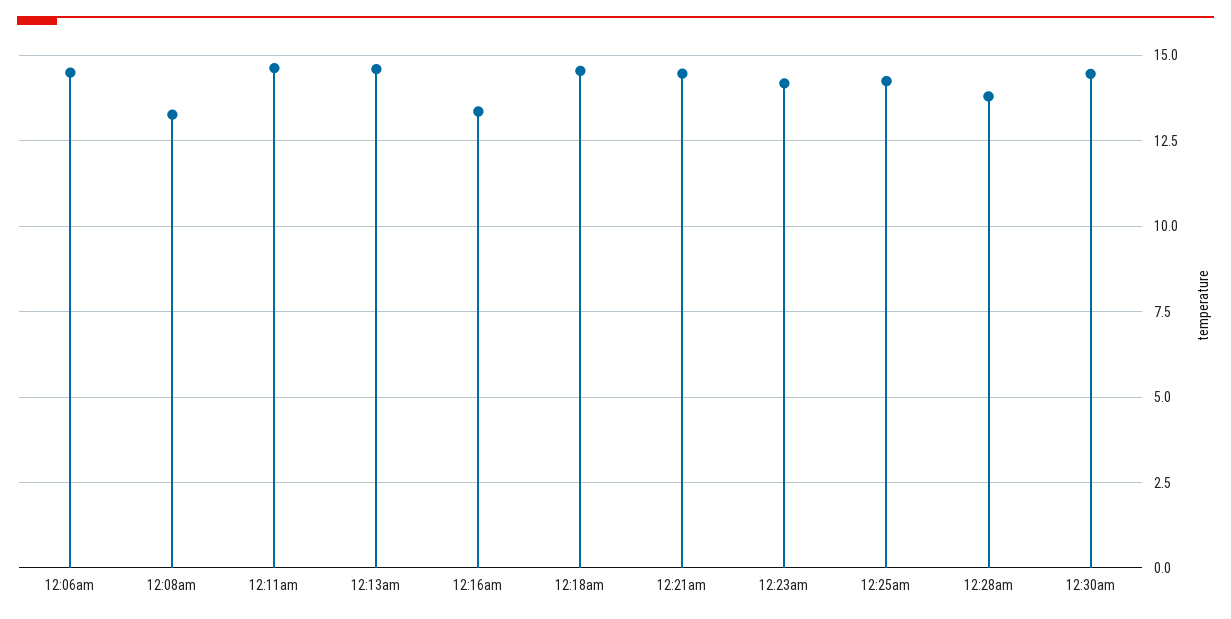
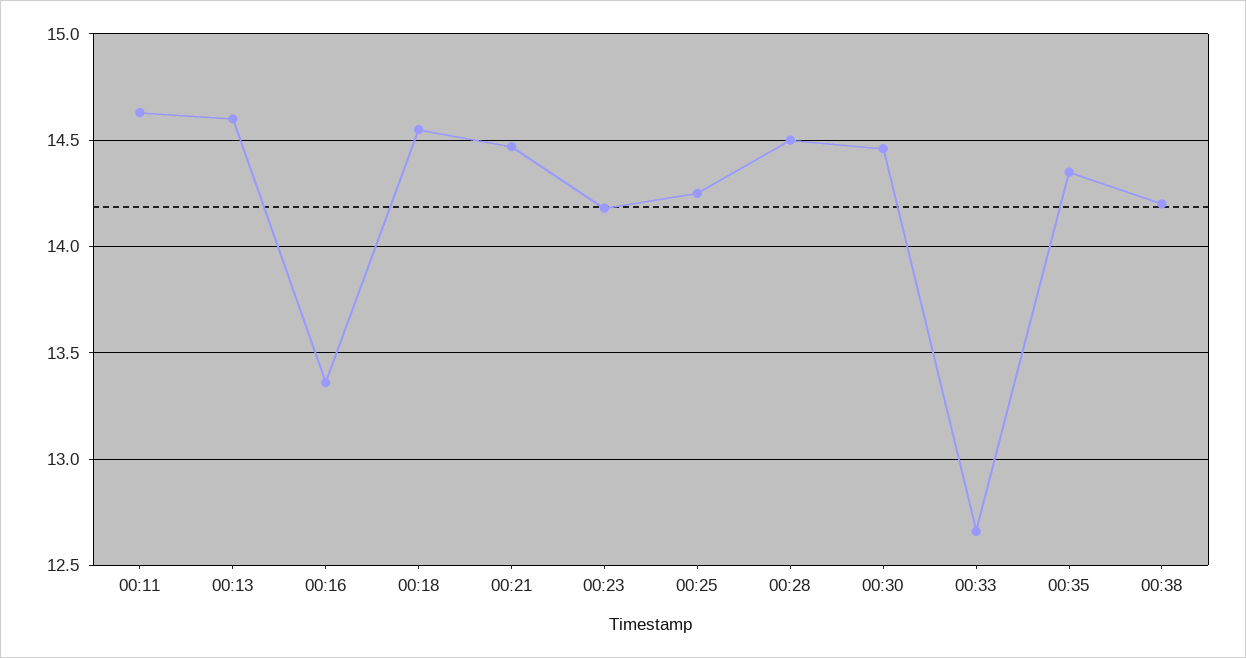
12:06am: 14.5 -> none
12:08am: 13.25 -> none
12:28am: 13.75 -> 14.5
00:33: none -> 12.65
00:35: none -> 14.35
00:38: none -> 14.2

